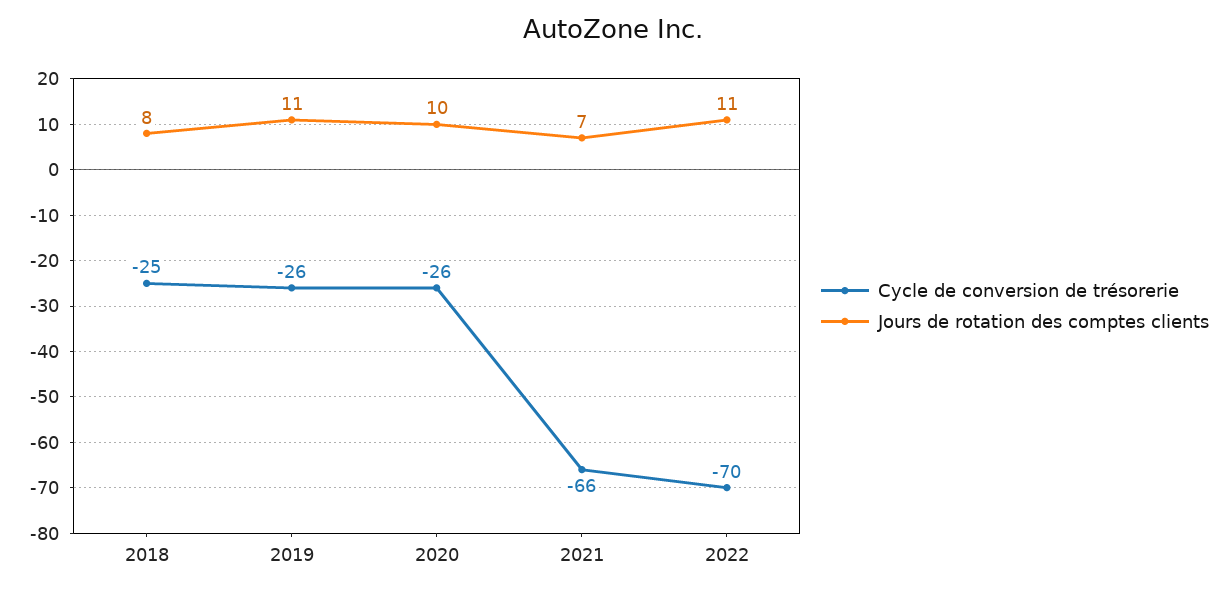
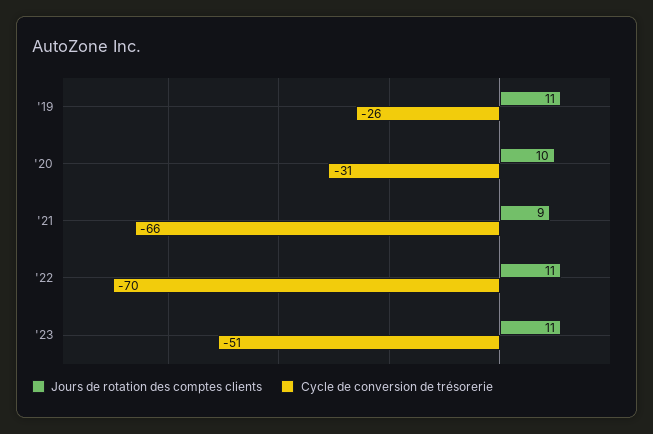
Cycle de conversion de trésorerie, 2018: -25 -> none
Jours de rotation des comptes clients, 2018: 8 -> none
Cycle de conversion de trésorerie, 2020: -26 -> -31
Jours de rotation des comptes clients, 2021: 7 -> 9
Jours de rotation des comptes clients, '23: none -> 11
Cycle de conversion de trésorerie, '23: none -> -51

